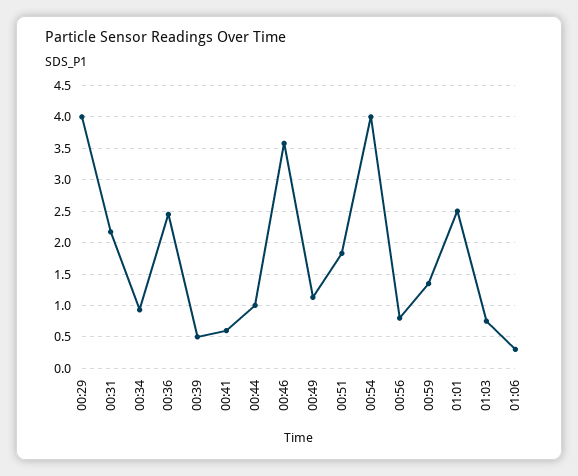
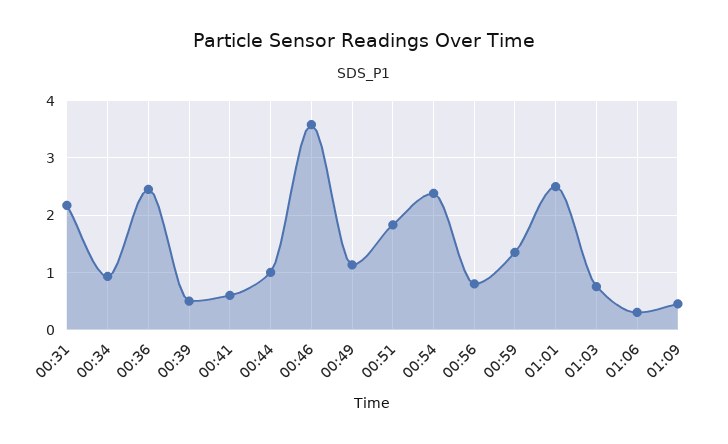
00:29: 4 -> none
00:54: 4 -> 2.4
01:09: none -> 0.4

